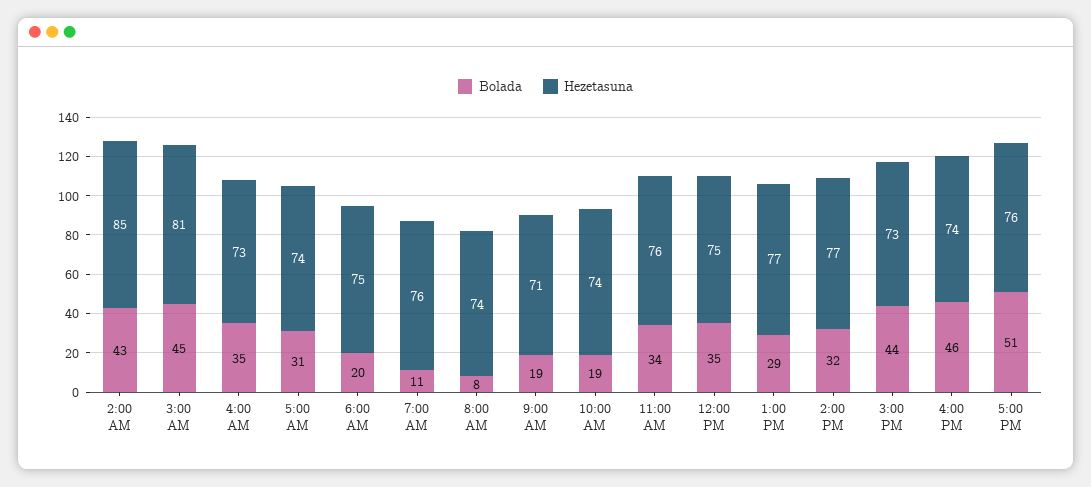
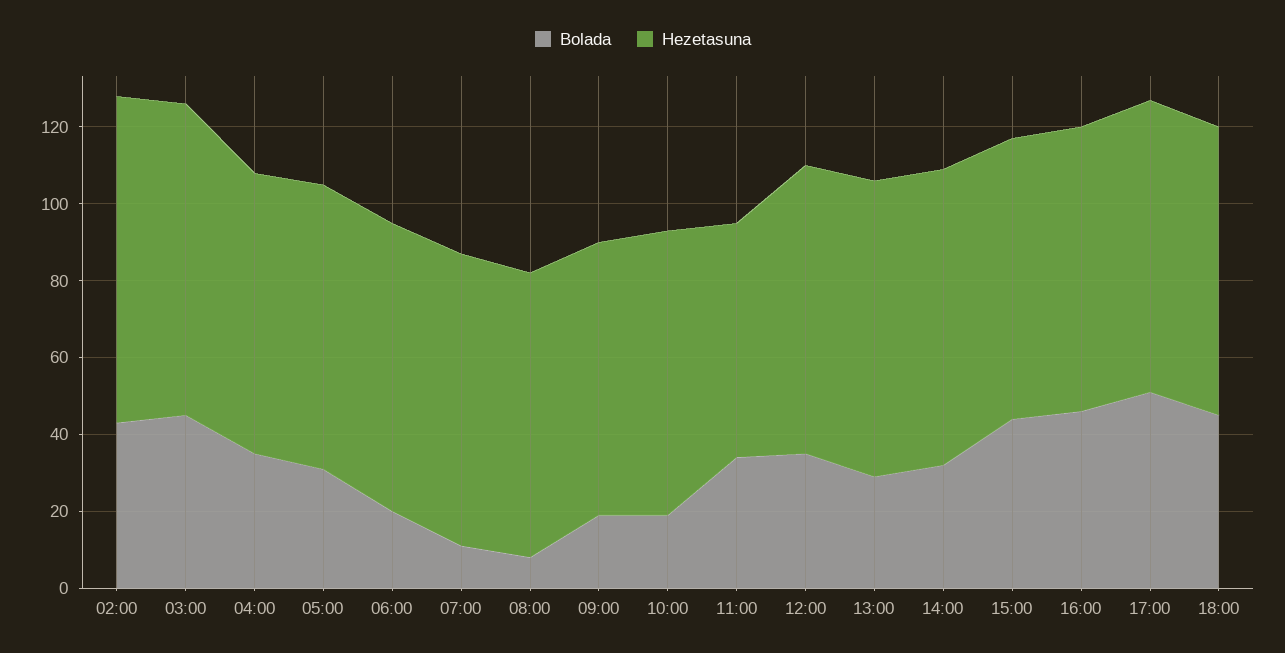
Hezetasuna, 11:00 AM: 76 -> 60
Bolada, 18:00: none -> 45
Hezetasuna, 18:00: none -> 75

